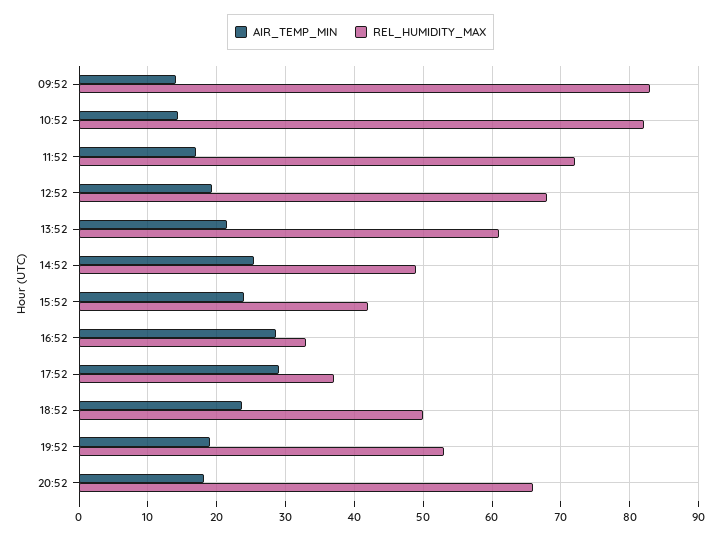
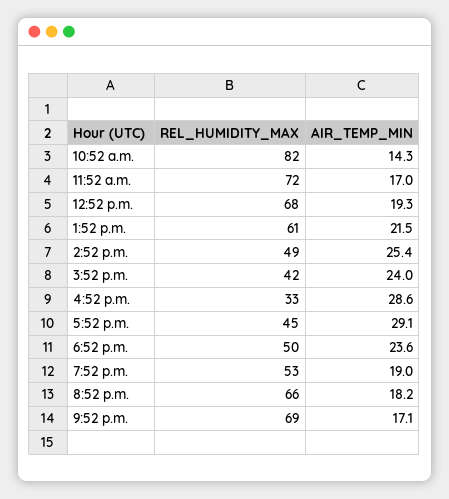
AIR_TEMP_MIN, 09:52: 14 -> none
REL_HUMIDITY_MAX, 09:52: 83 -> none
REL_HUMIDITY_MAX, 17:52: 37 -> 45
REL_HUMIDITY_MAX, 9:52 p.m.: none -> 69
AIR_TEMP_MIN, 9:52 p.m.: none -> 17.1

